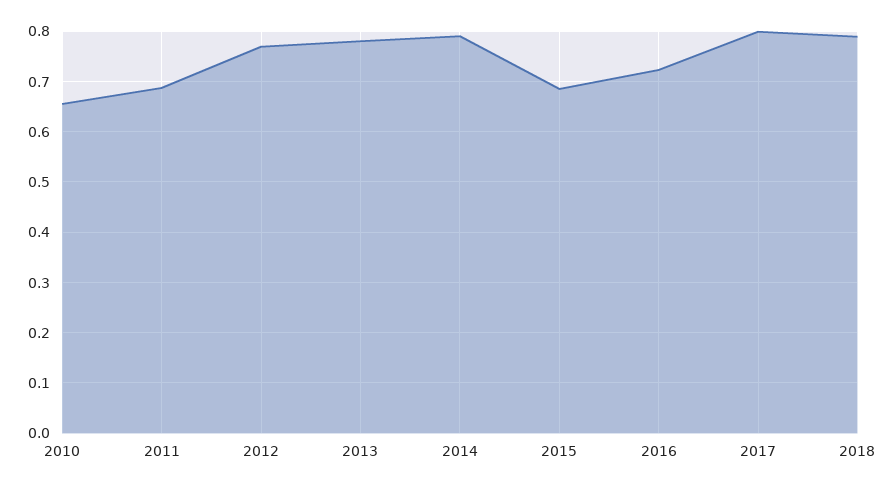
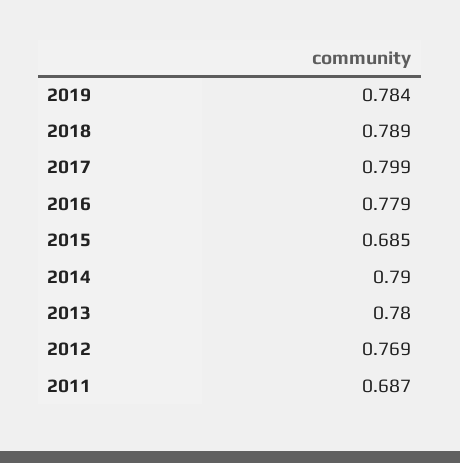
2010: 0.66 -> none
2016: 0.72 -> 0.779
2019: none -> 0.784

